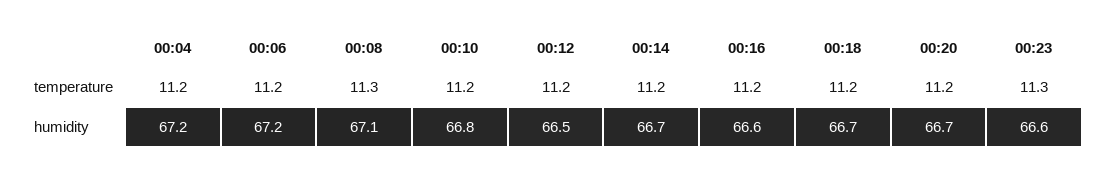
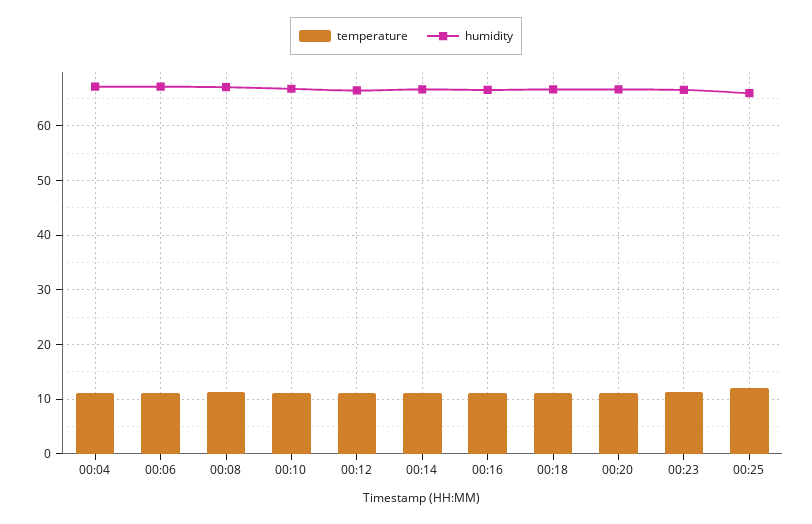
temperature, 00:25: none -> 12
humidity, 00:25: none -> 66

